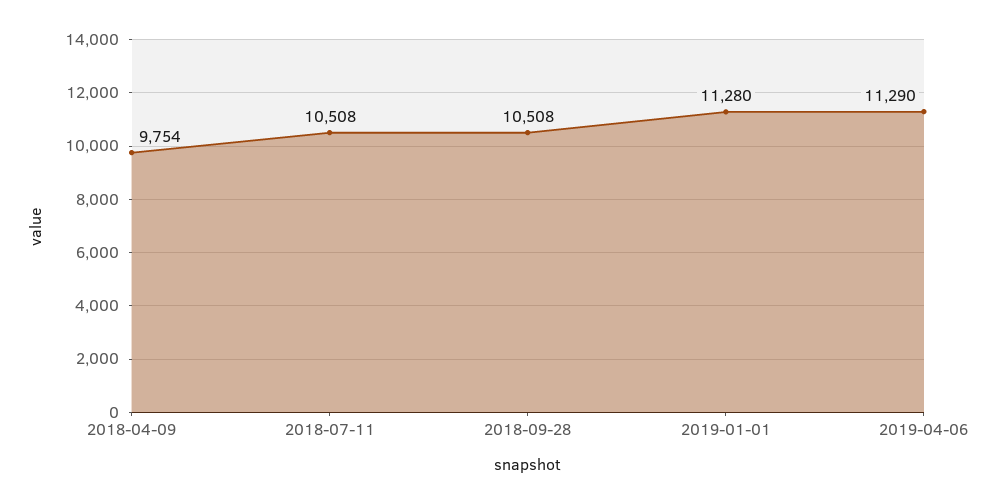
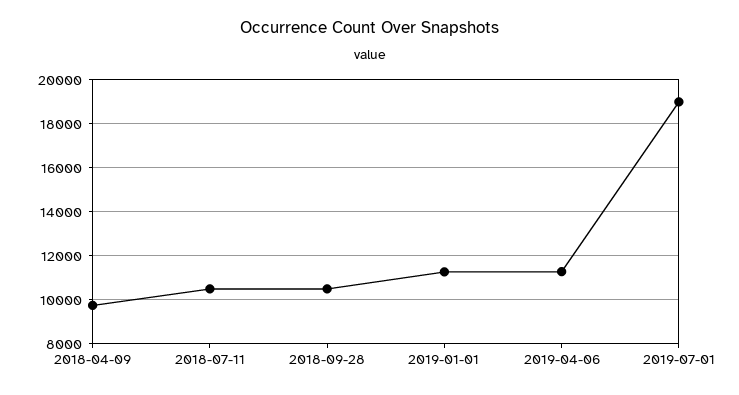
2019-07-01: none -> 19000

